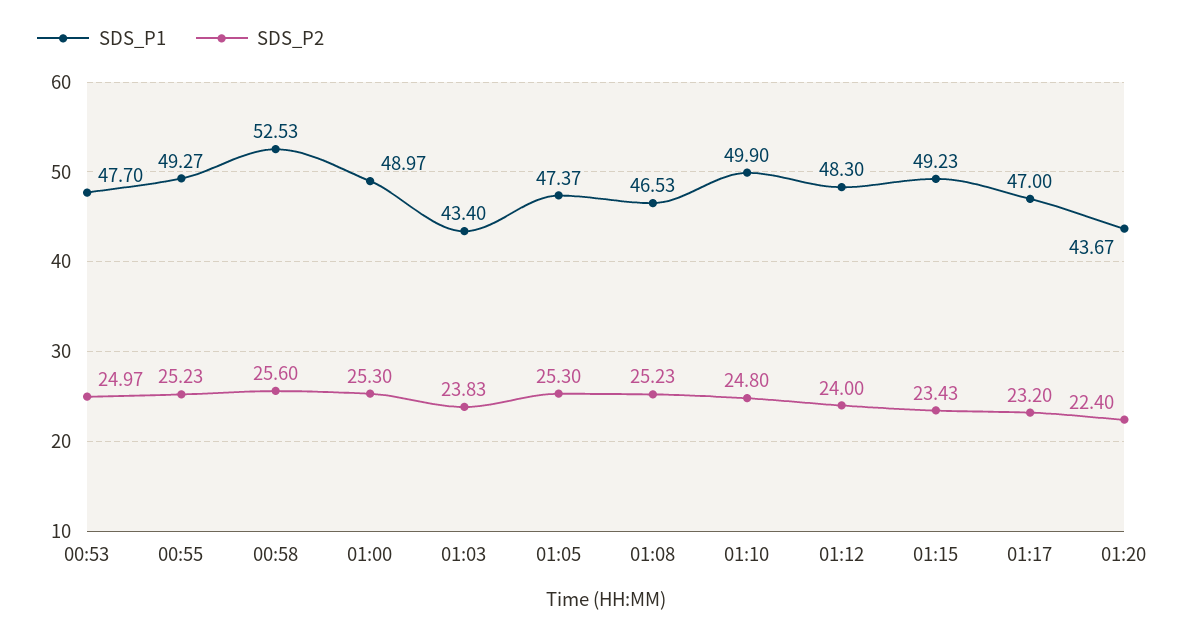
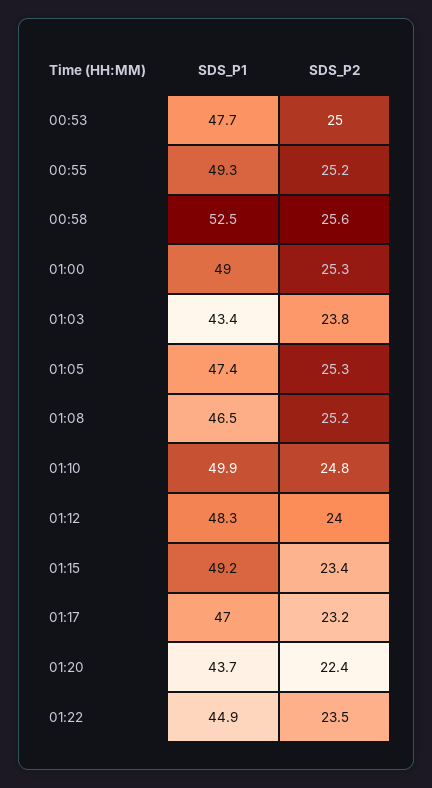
SDS_P1, 01:22: none -> 44.9
SDS_P2, 01:22: none -> 23.5

